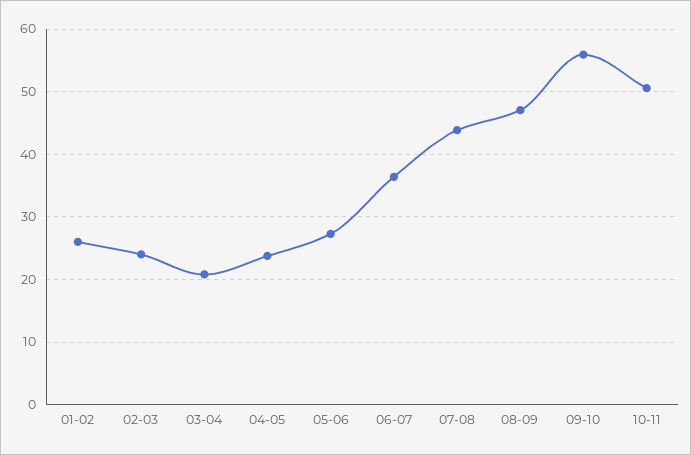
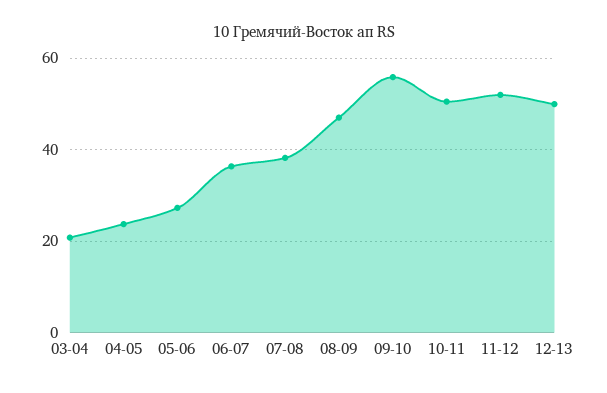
01-02: 26 -> none
02-03: 24 -> none
07-08: 44 -> 38
11-12: none -> 52
12-13: none -> 50

